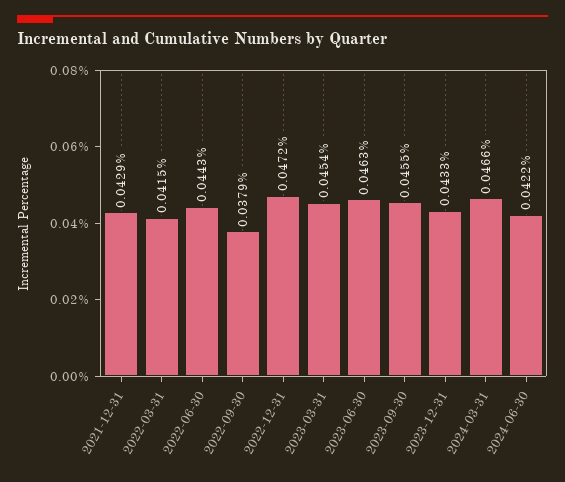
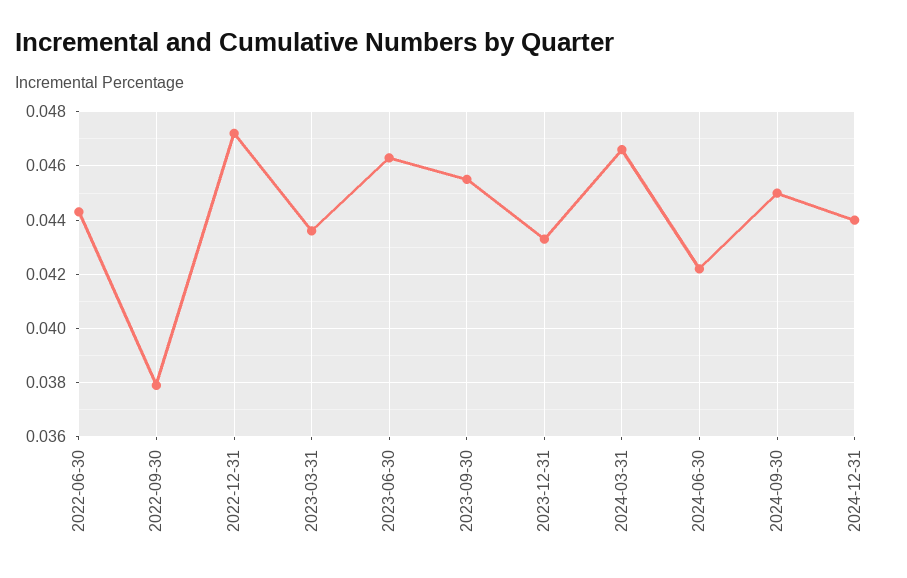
2021-12-31: 0.0429 -> none
2022-03-31: 0.0415 -> none
2023-03-31: 0.0454 -> 0.0435
2024-09-30: none -> 0.045
2024-12-31: none -> 0.044

